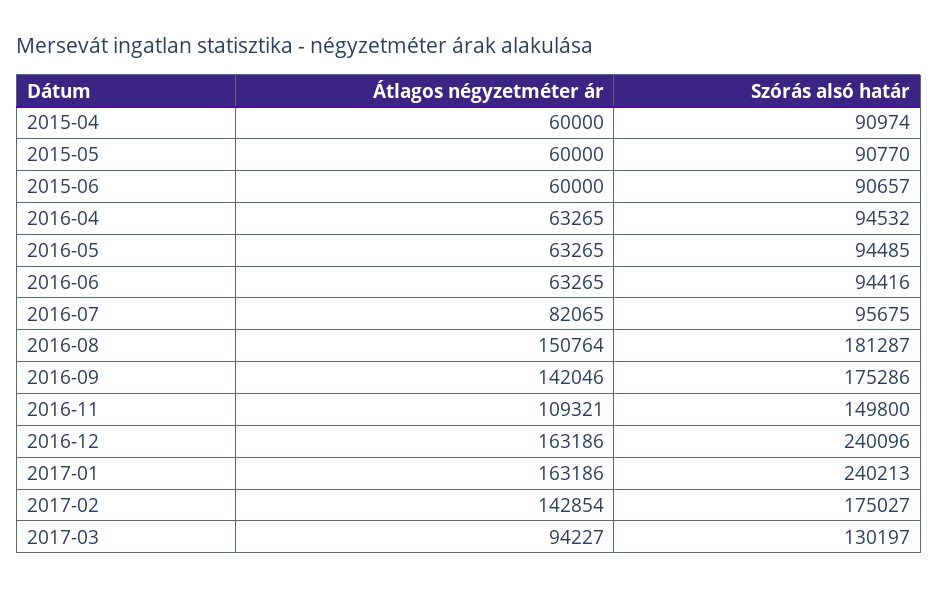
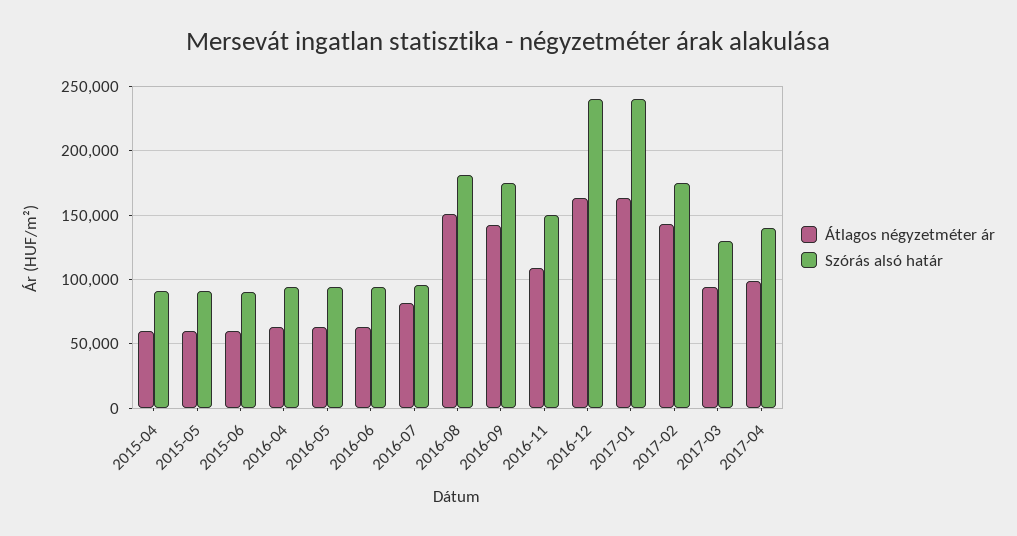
Átlagos négyzetméter ár, 2017-04: none -> 100000
Szórás alsó határ, 2017-04: none -> 140000

